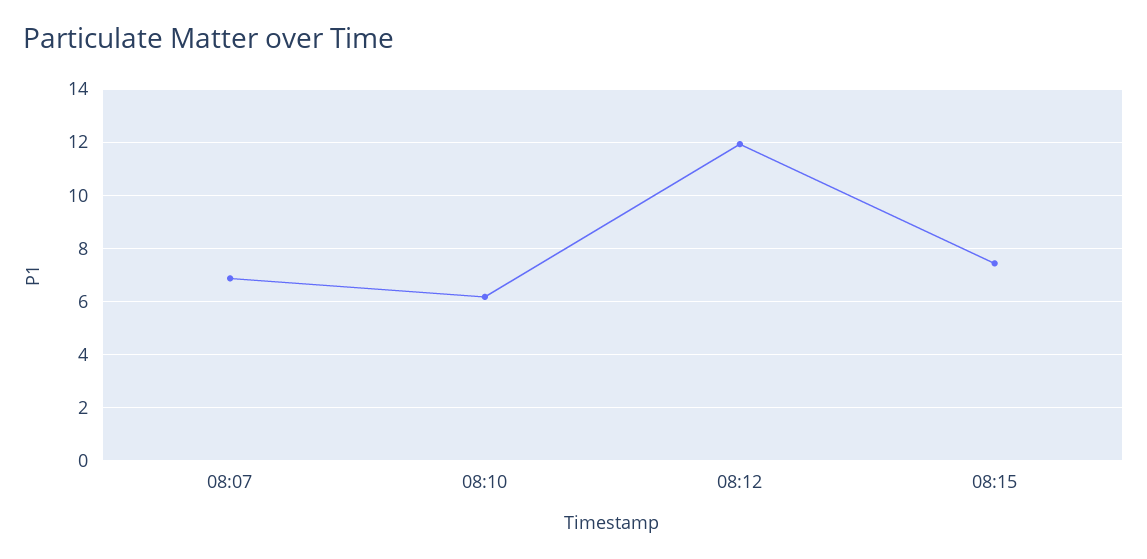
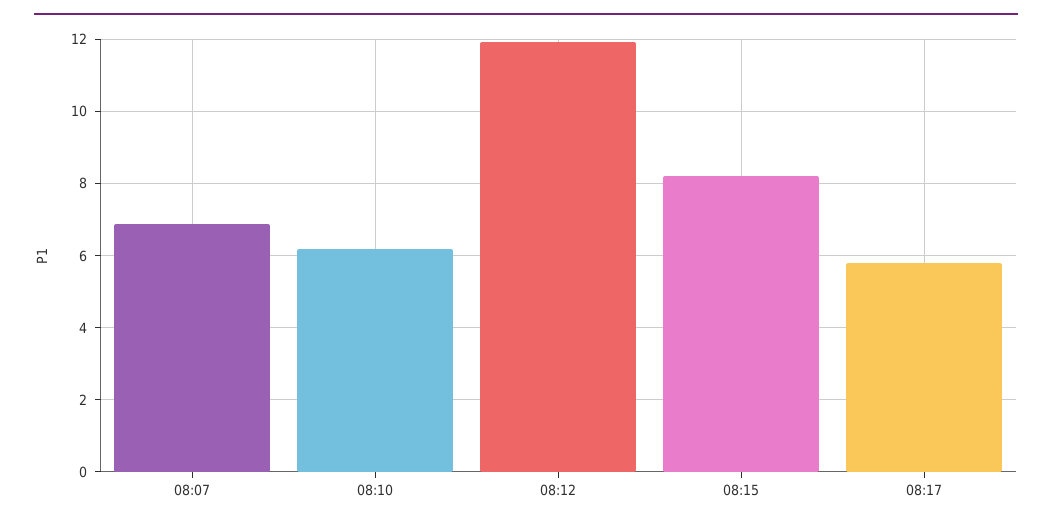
08:15: 7.5 -> 8.2
08:17: none -> 5.8

